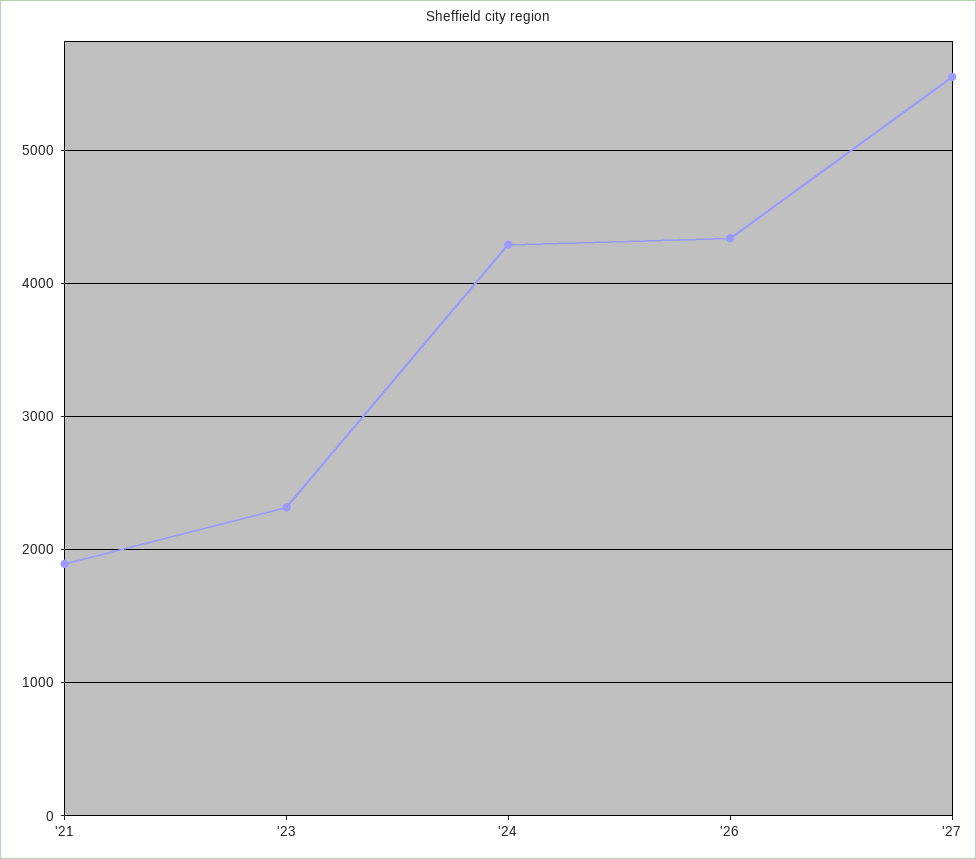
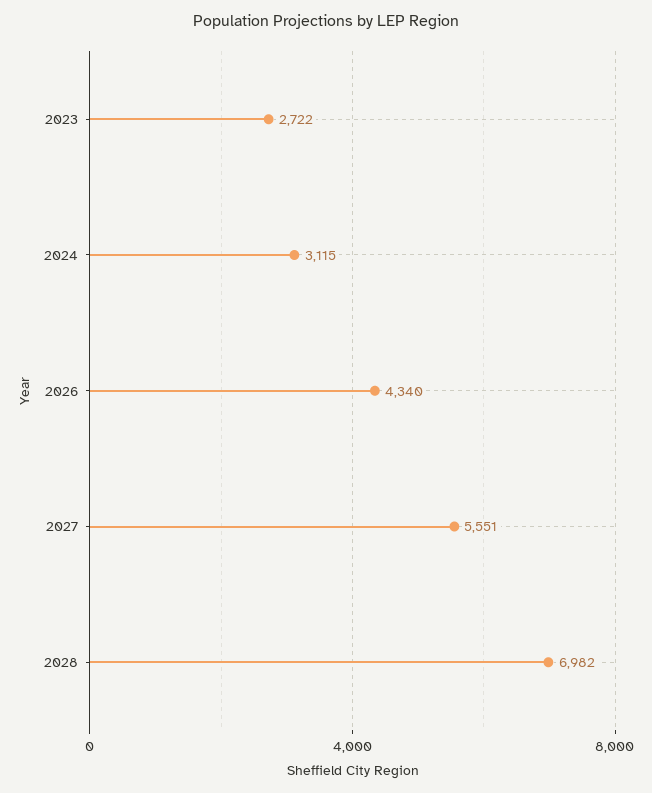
'21: 1900 -> none
'23: 2300 -> 2722
'24: 4300 -> 3115
2028: none -> 6982

